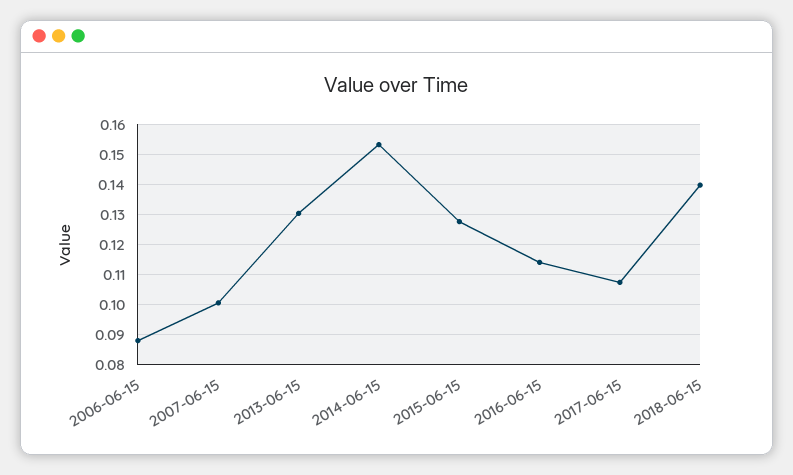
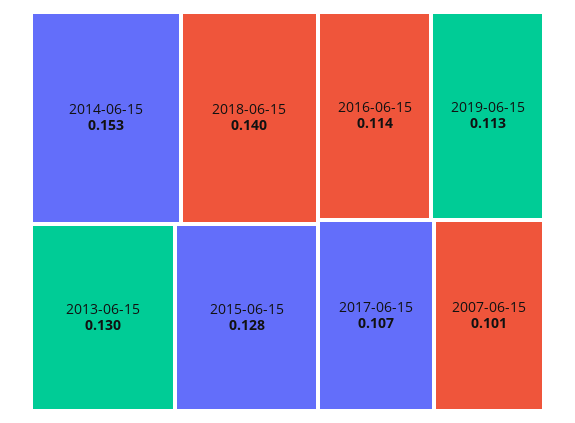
2006-06-15: 0.088 -> none
2019-06-15: none -> 0.113

